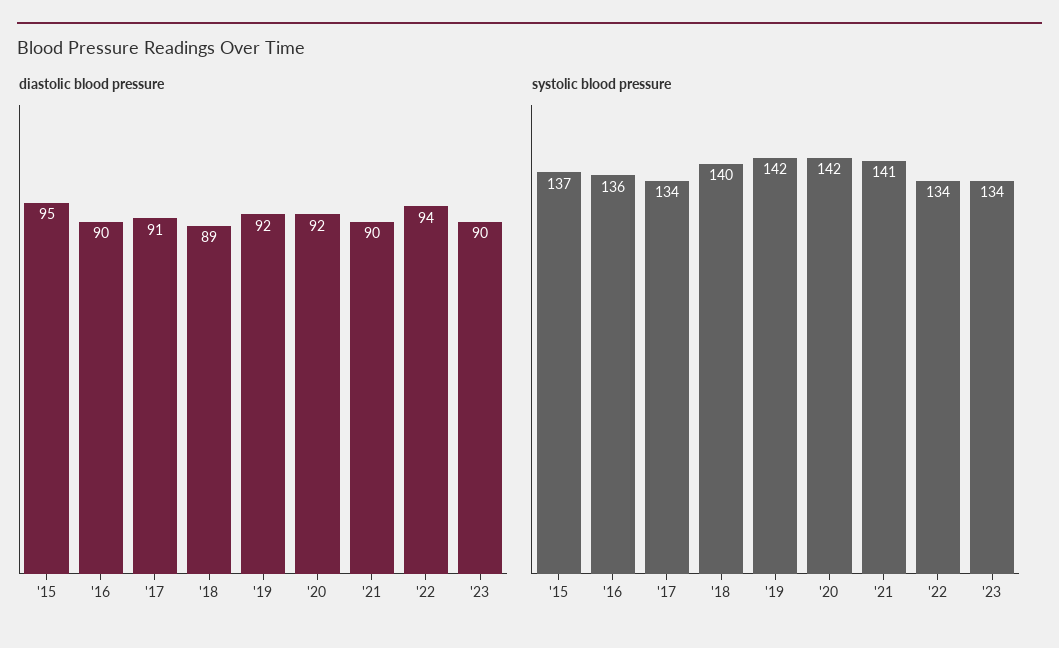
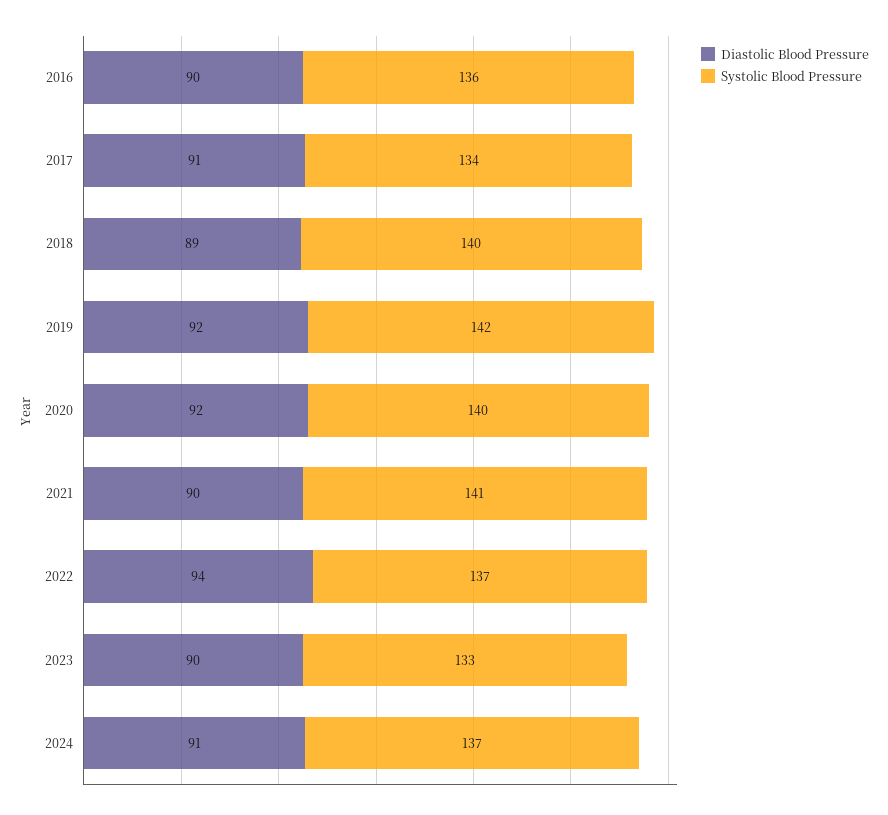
diastolic blood pressure, '15: 95 -> none
systolic blood pressure, '15: 137 -> none
systolic blood pressure, '20: 142 -> 140
systolic blood pressure, '22: 134 -> 137
systolic blood pressure, '23: 134 -> 133
diastolic blood pressure, 2024: none -> 91
systolic blood pressure, 2024: none -> 137

